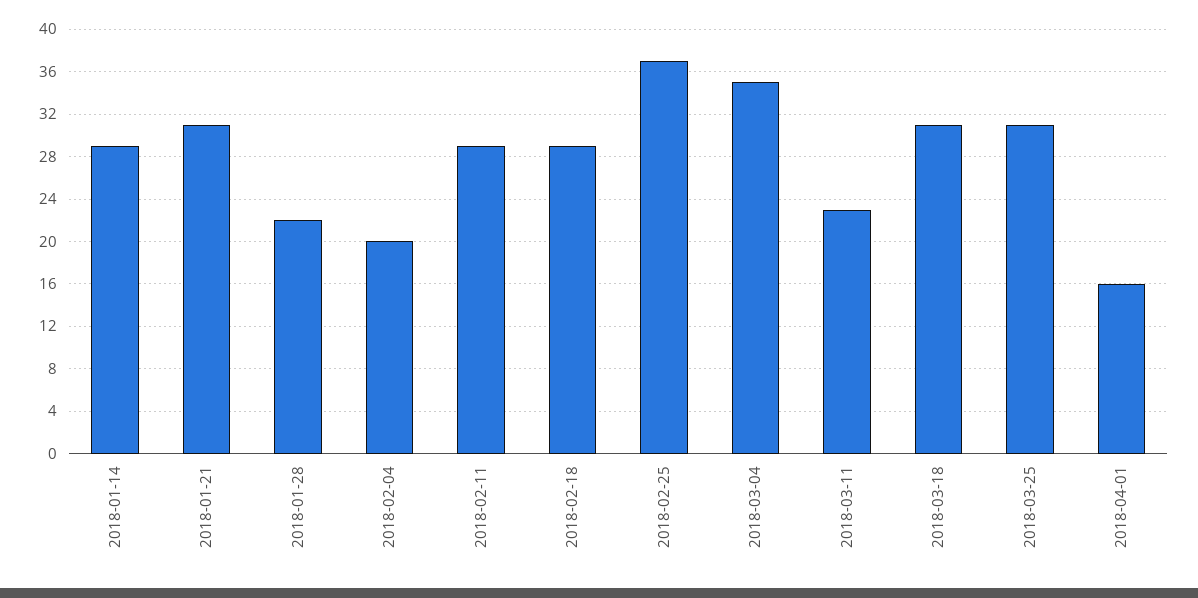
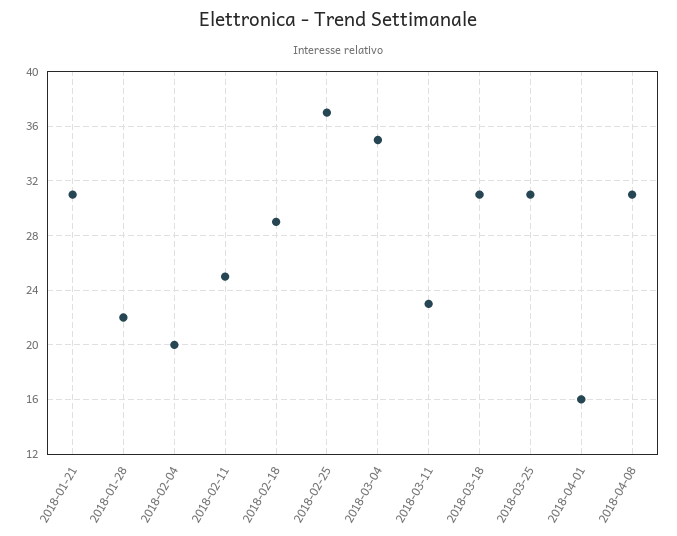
2018-01-14: 29 -> none
2018-02-11: 29 -> 25
2018-04-08: none -> 31

